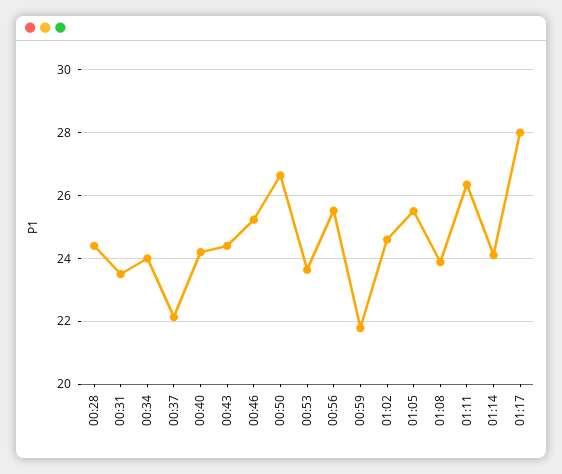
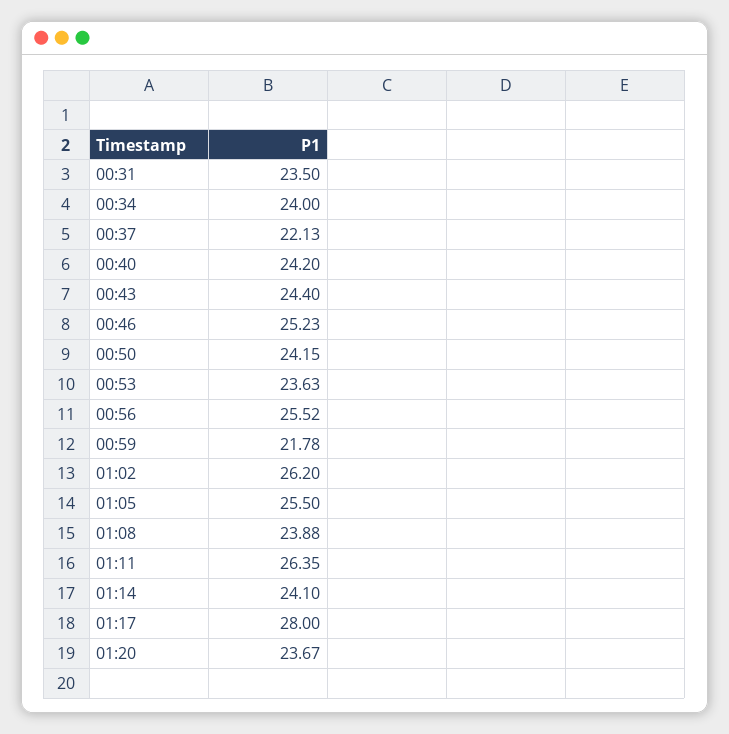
00:28: 24.4 -> none
00:50: 26.6 -> 24.15
01:02: 24.6 -> 26.2
01:20: none -> 23.67

